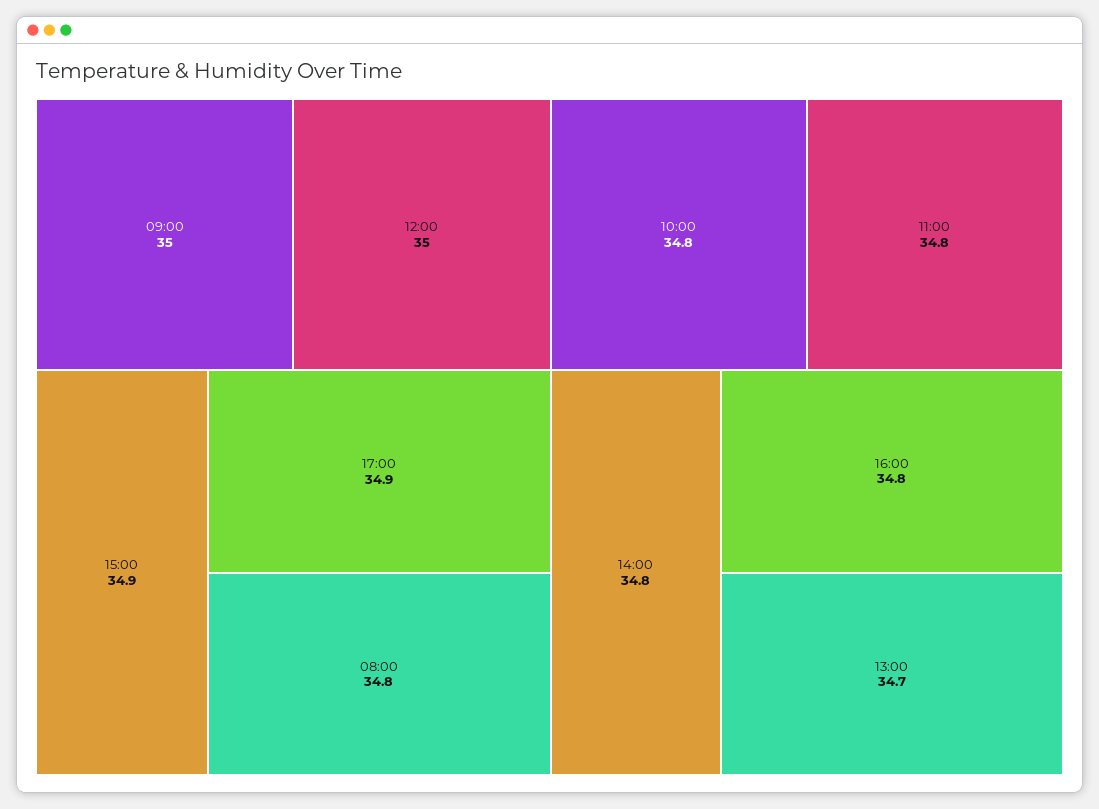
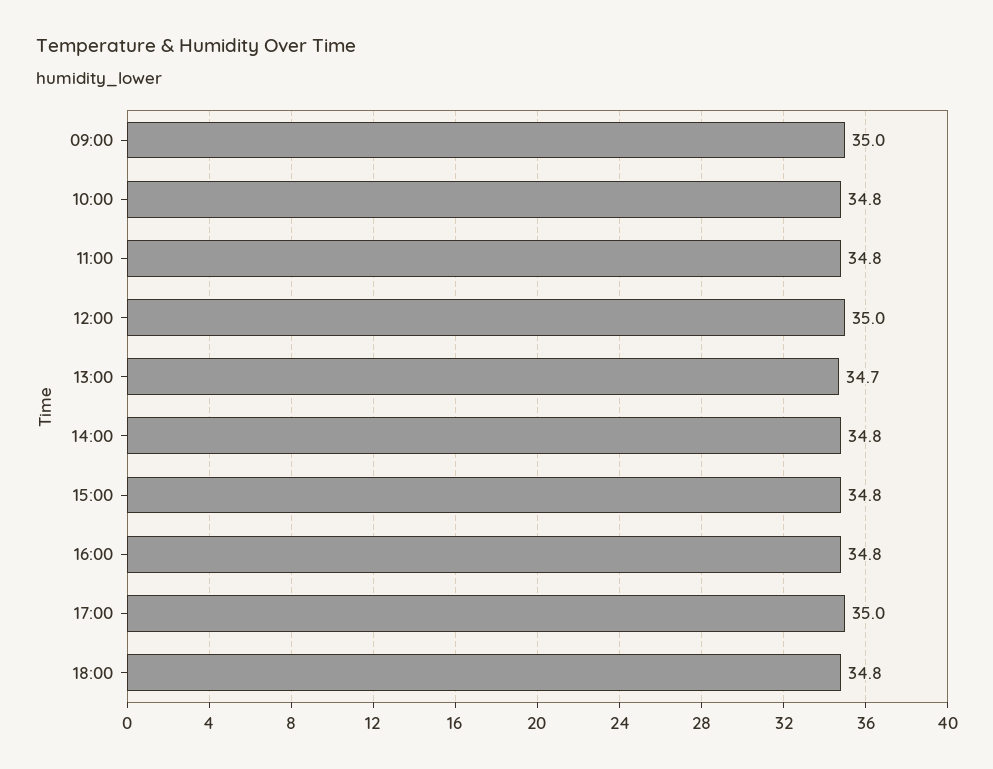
15:00: 34.9 -> 34.8
17:00: 34.9 -> 35
08:00: 34.8 -> none
18:00: none -> 34.8

